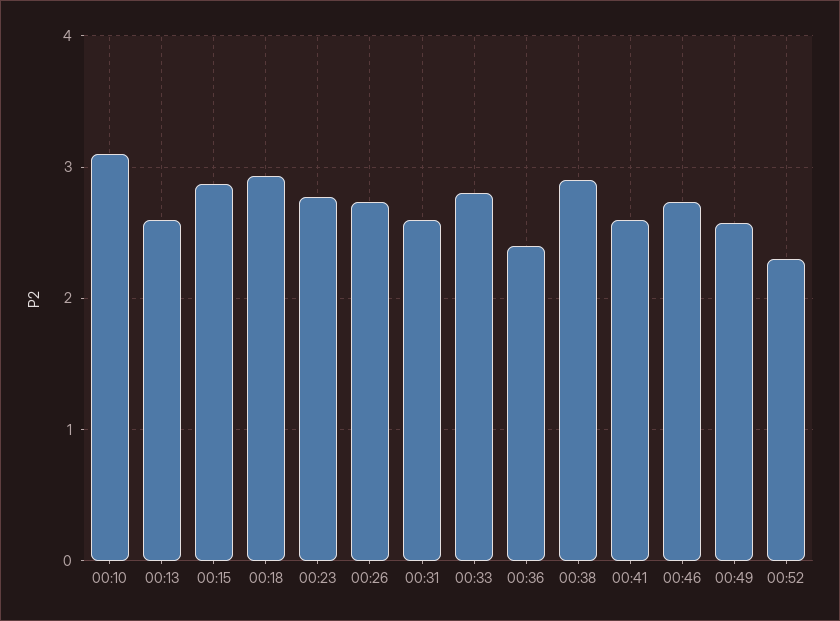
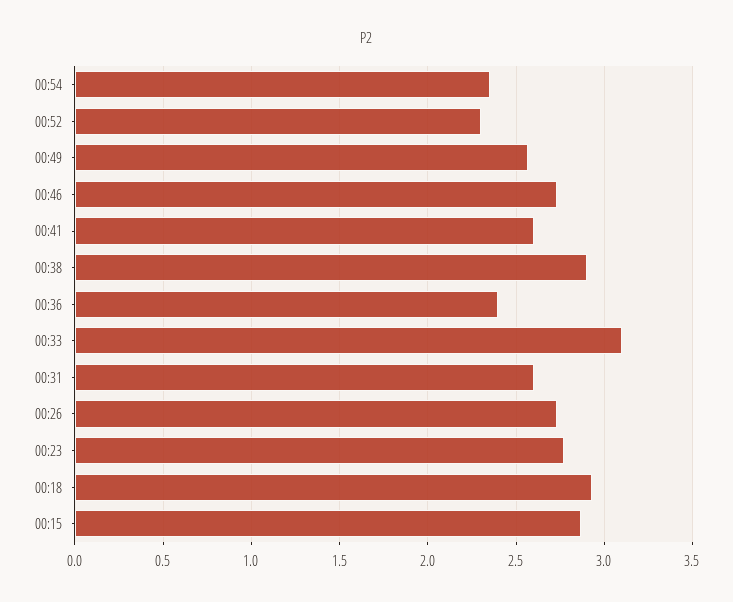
00:10: 3.1 -> none
00:13: 2.6 -> none
00:33: 2.8 -> 3.1
00:54: none -> 2.35

